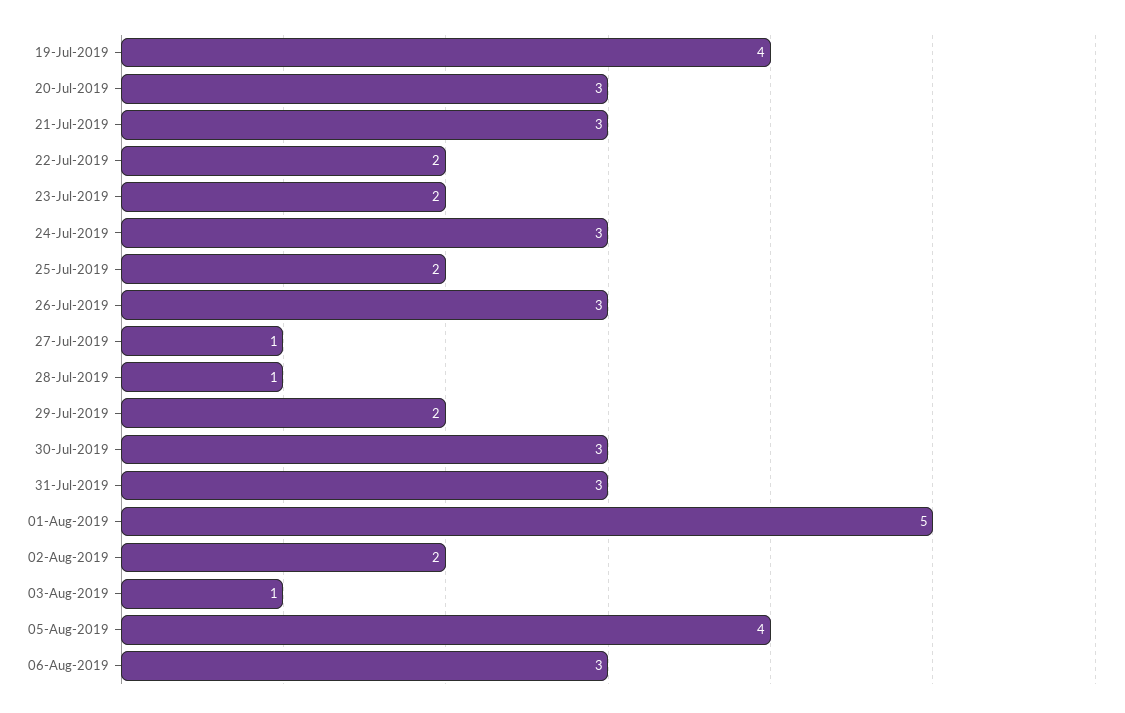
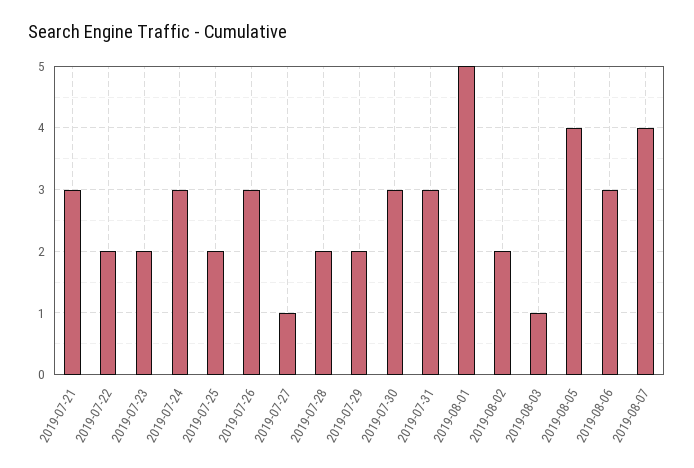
19-Jul-2019: 4 -> none
20-Jul-2019: 3 -> none
28-Jul-2019: 1 -> 2
2019-08-07: none -> 4

